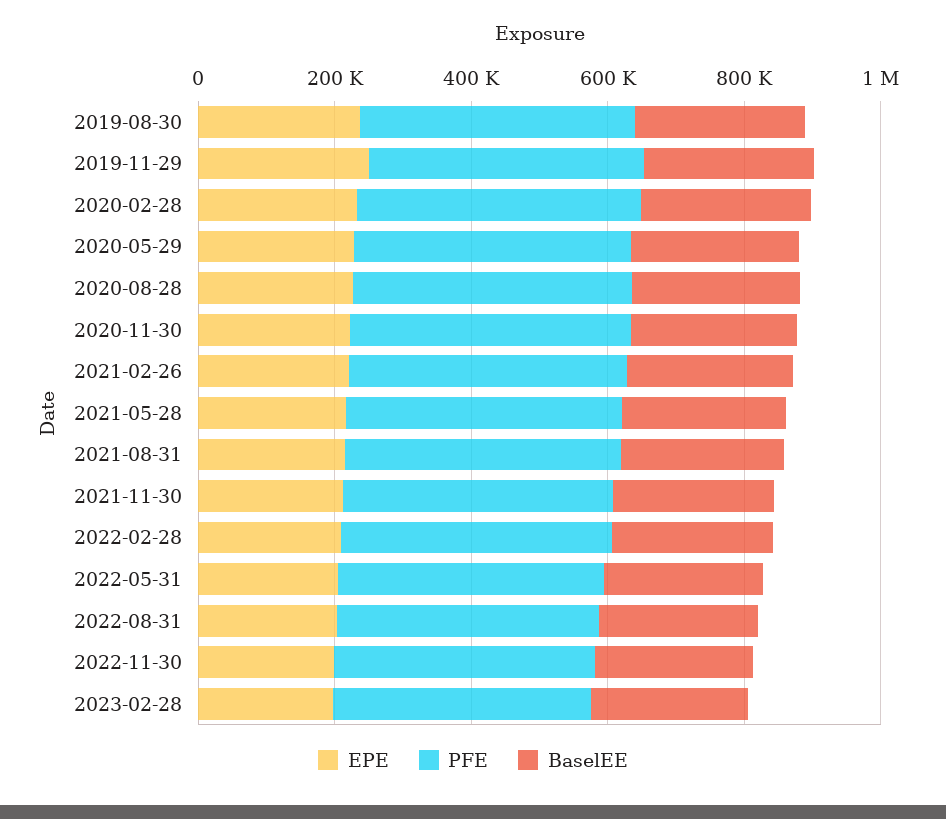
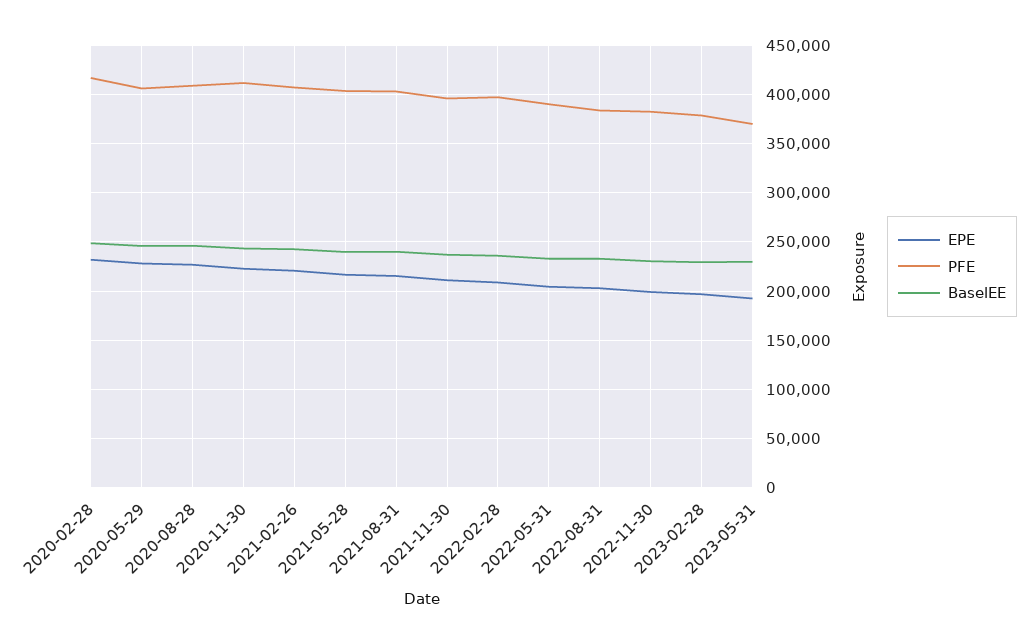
EPE, 2019-08-30: 250000 -> none
PFE, 2019-08-30: 400000 -> none
BaselEE, 2019-08-30: 250000 -> none
EPE, 2019-11-29: 250000 -> none
PFE, 2019-11-29: 400000 -> none
BaselEE, 2019-11-29: 250000 -> none
EPE, 2023-05-31: none -> 190000
PFE, 2023-05-31: none -> 370000
BaselEE, 2023-05-31: none -> 230000

